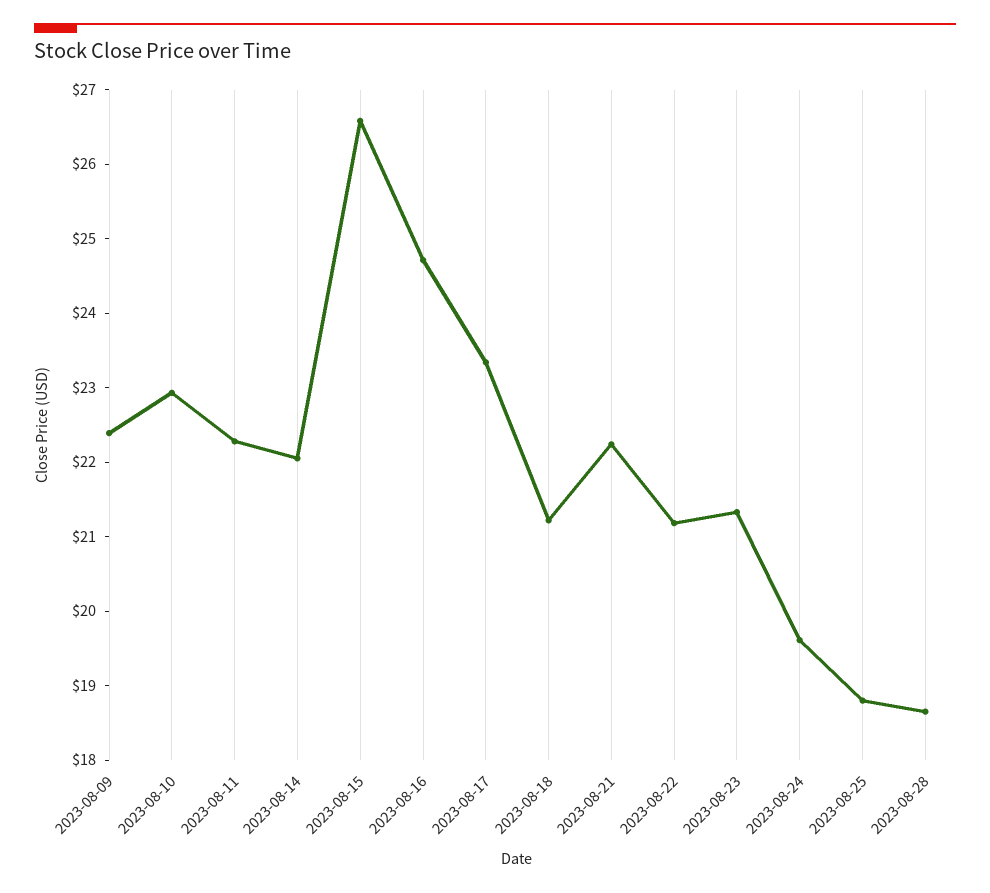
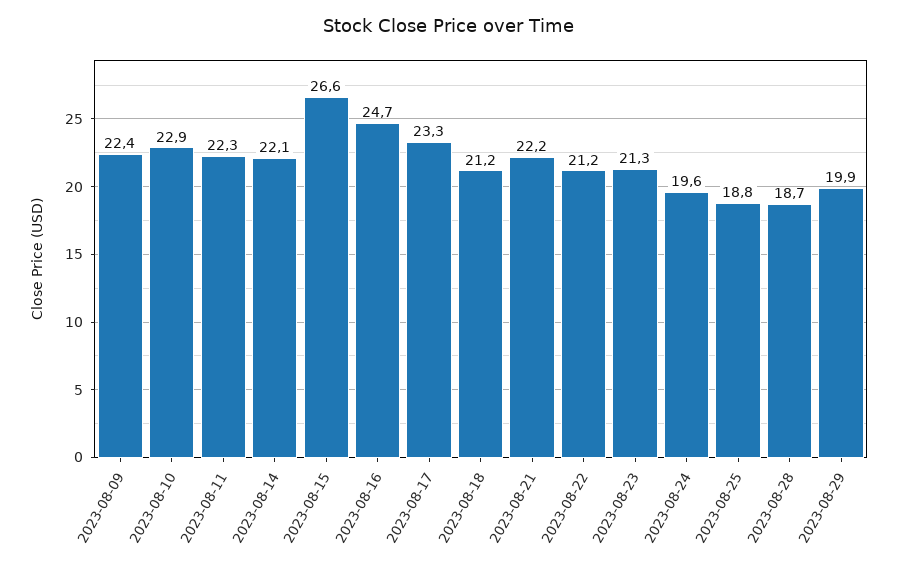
2023-08-29: none -> 19.9

